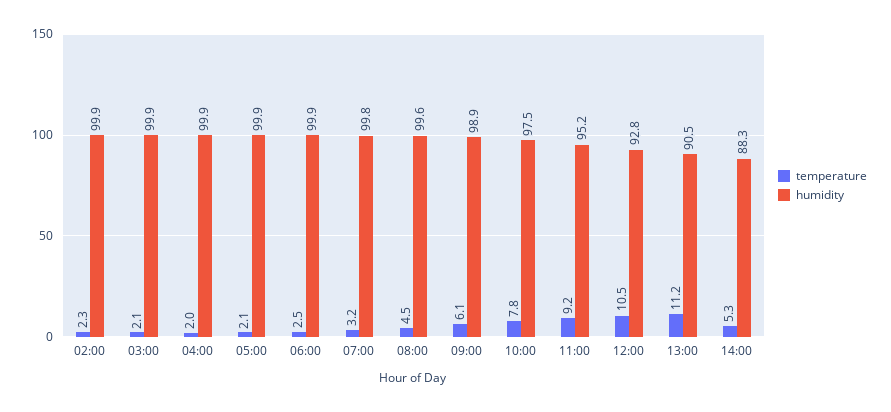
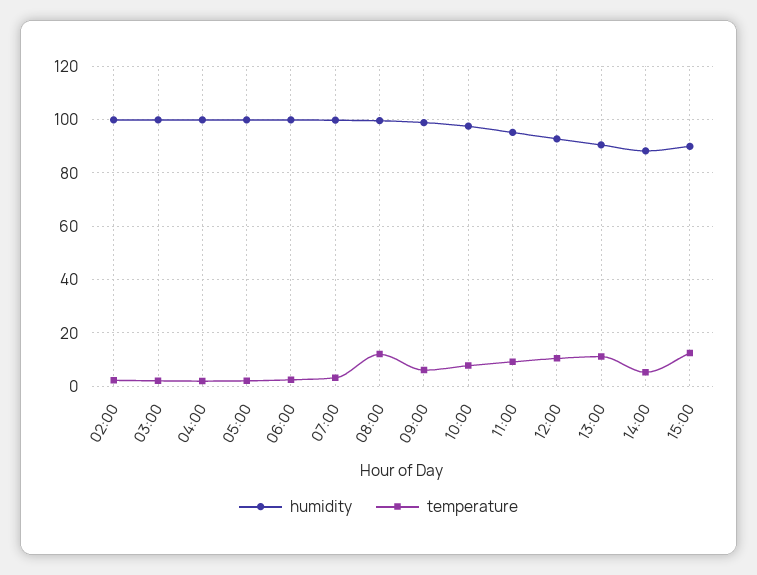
temperature, 08:00: 4.5 -> 12.5
humidity, 15:00: none -> 90
temperature, 15:00: none -> 12.5

